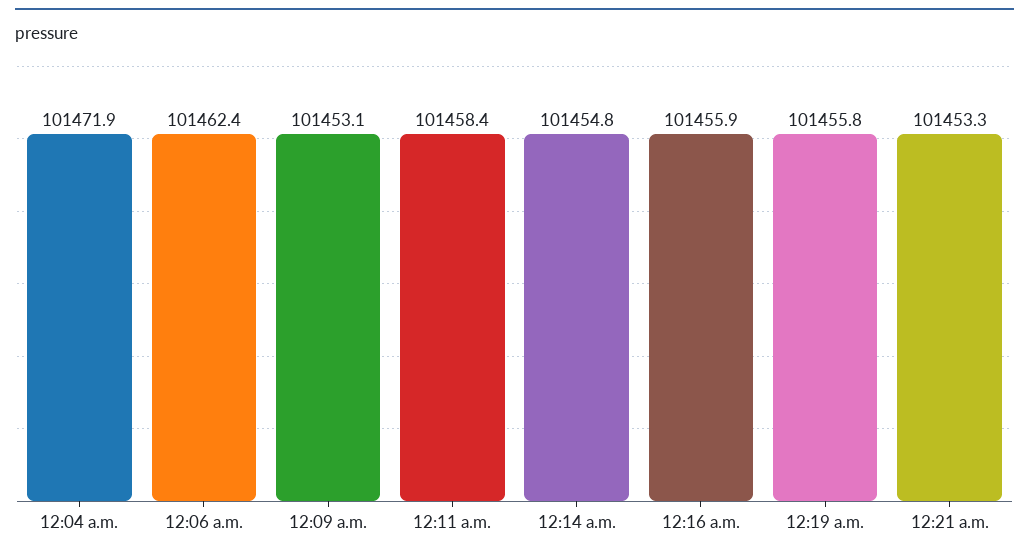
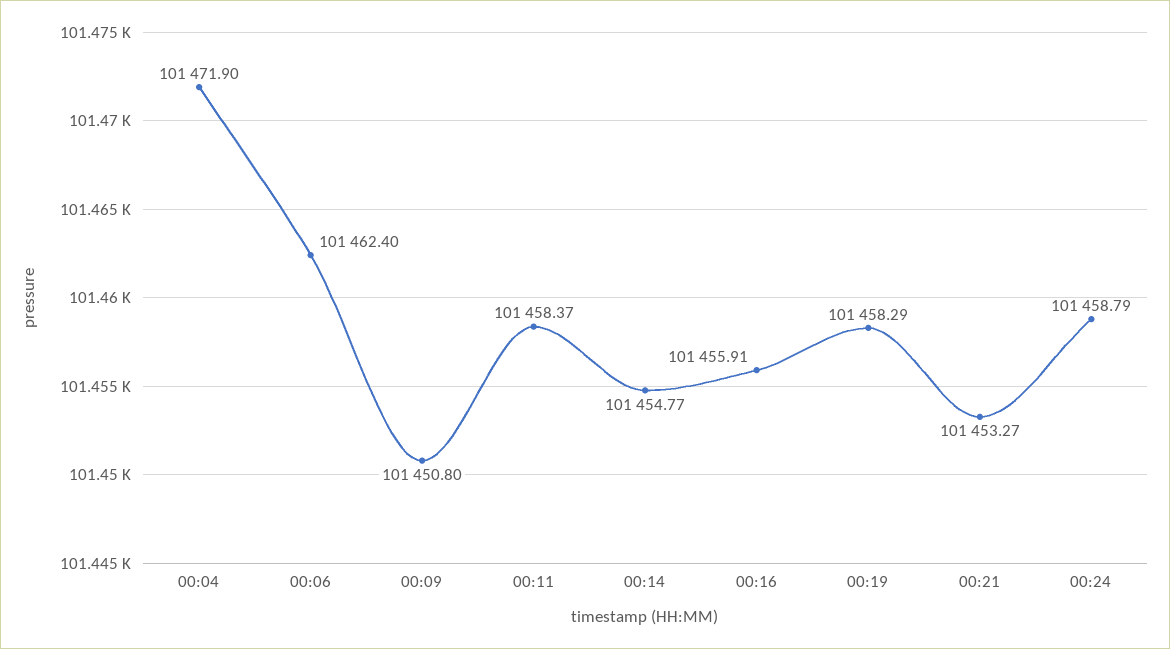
12:09 a.m.: 101453.1 -> 101450.8
12:19 a.m.: 101455.8 -> 101458.29
00:24: none -> 101458.79

